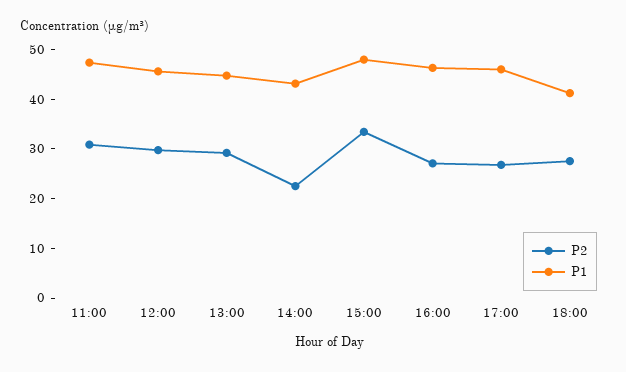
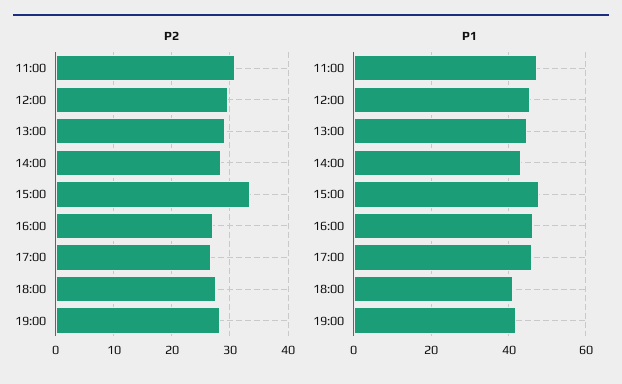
P2, 14:00: 22 -> 28
P2, 19:00: none -> 28
P1, 19:00: none -> 42

